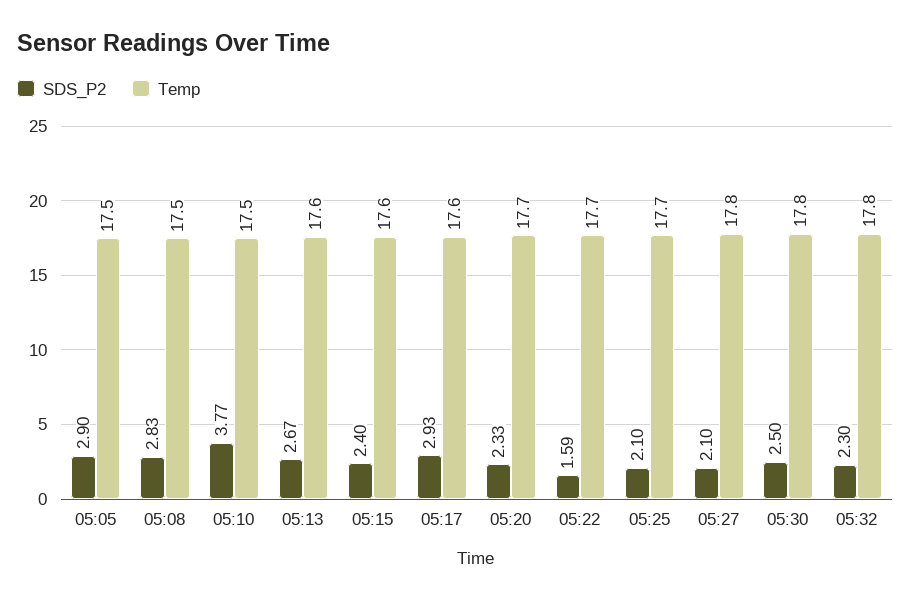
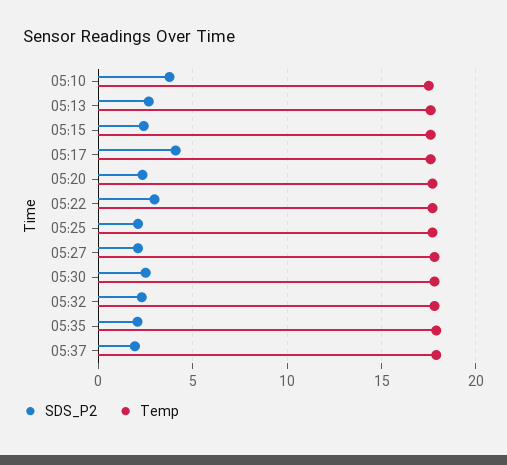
SDS_P2, 05:05: 2.9 -> none
Temp, 05:05: 17.5 -> none
SDS_P2, 05:08: 2.83 -> none
Temp, 05:08: 17.5 -> none
SDS_P2, 05:17: 2.93 -> 4
SDS_P2, 05:22: 1.59 -> 3
SDS_P2, 05:35: none -> 2
Temp, 05:35: none -> 18
SDS_P2, 05:37: none -> 2
Temp, 05:37: none -> 18

